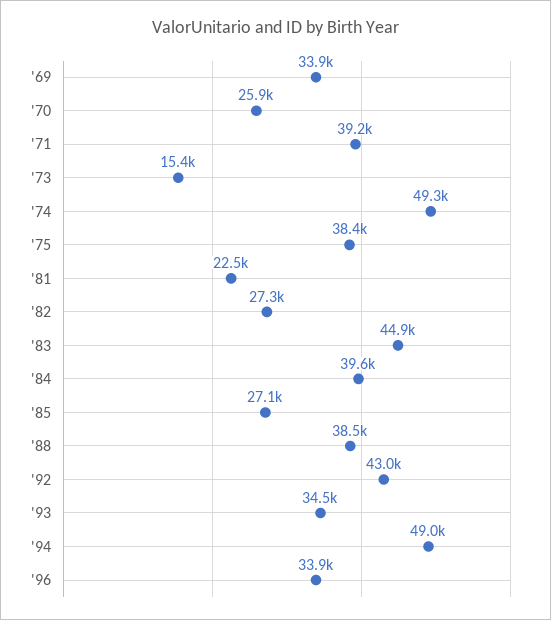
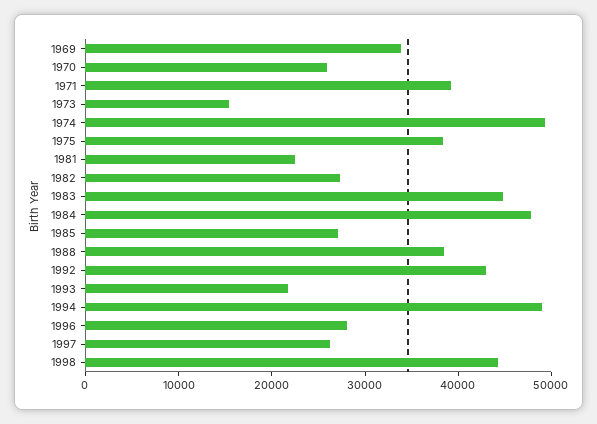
'84: 39600 -> 48000
'93: 34500 -> 22000
'96: 33900 -> 28000
1997: none -> 26000
1998: none -> 44000

